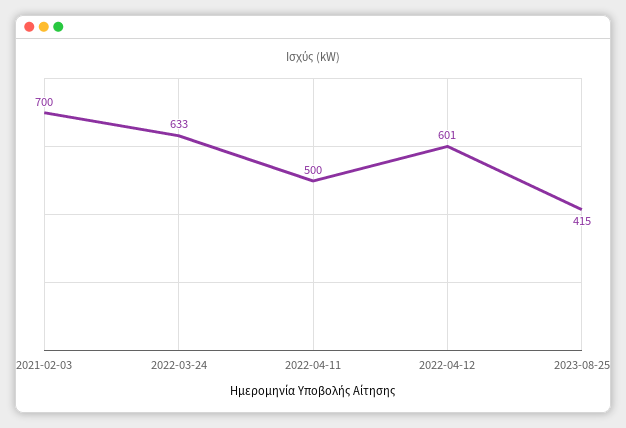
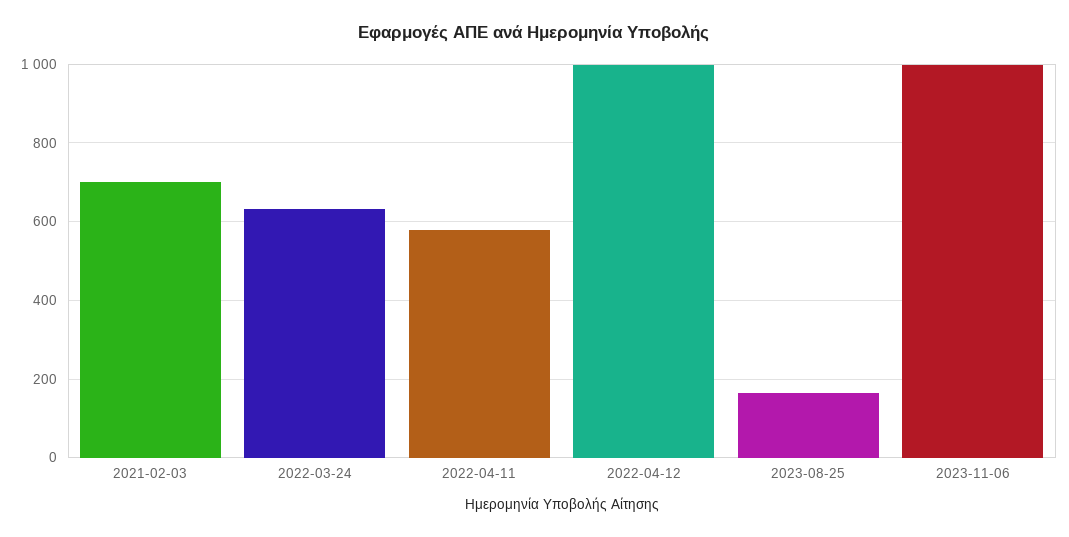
2022-04-11: 500 -> 580
2022-04-12: 601 -> 1000
2023-08-25: 415 -> 160
2023-11-06: none -> 1000

